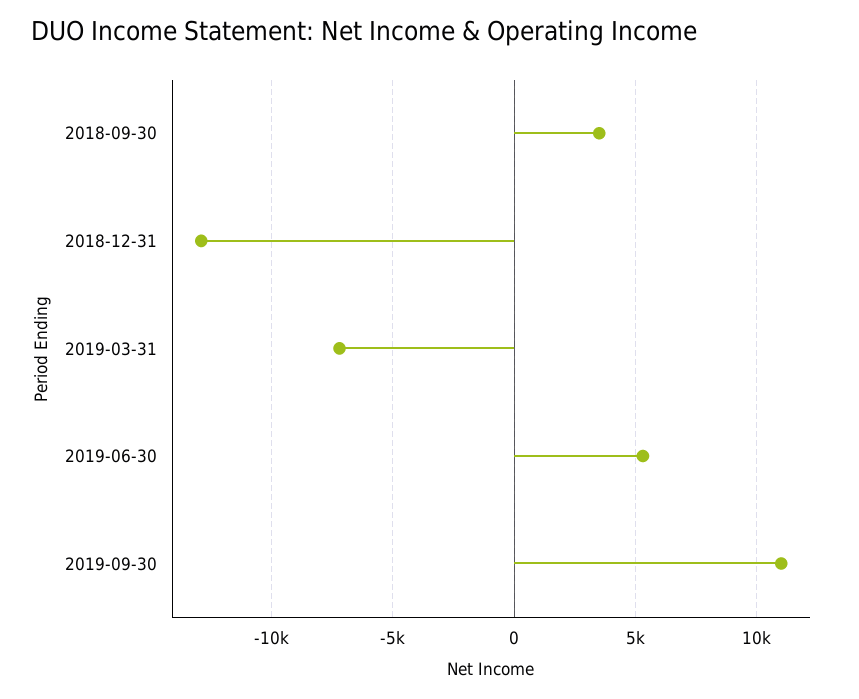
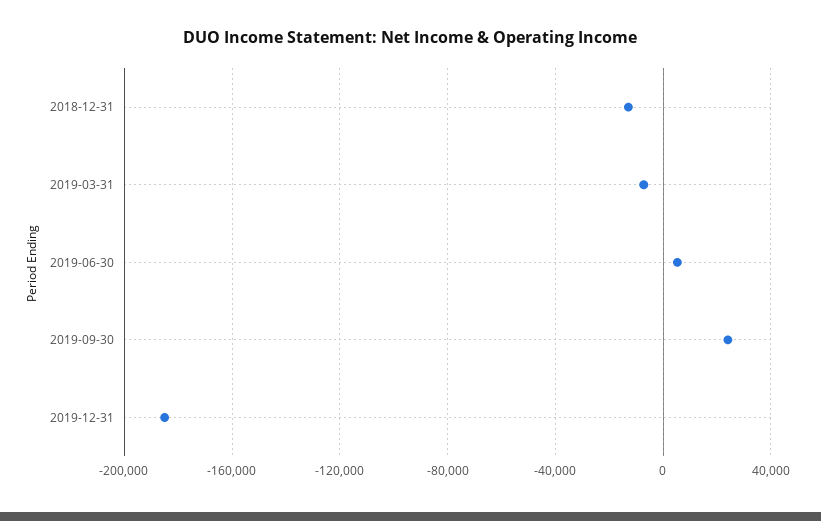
2018-09-30: 3500 -> none
2019-09-30: 11000 -> 25000
2019-12-31: none -> -185000

